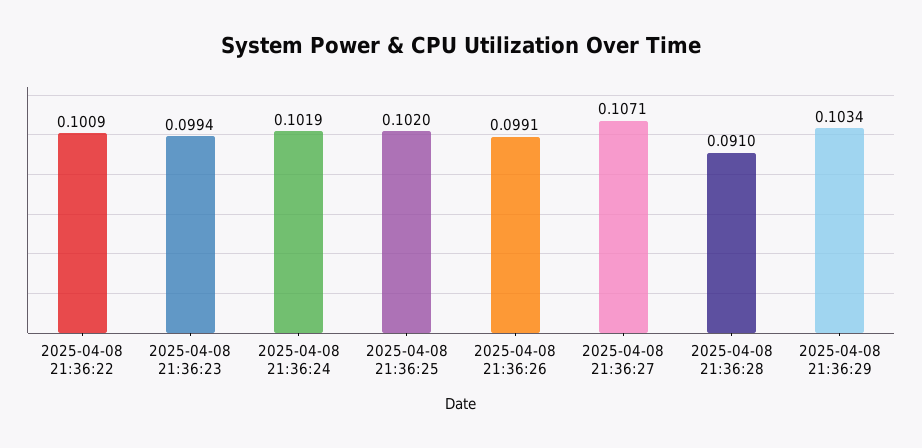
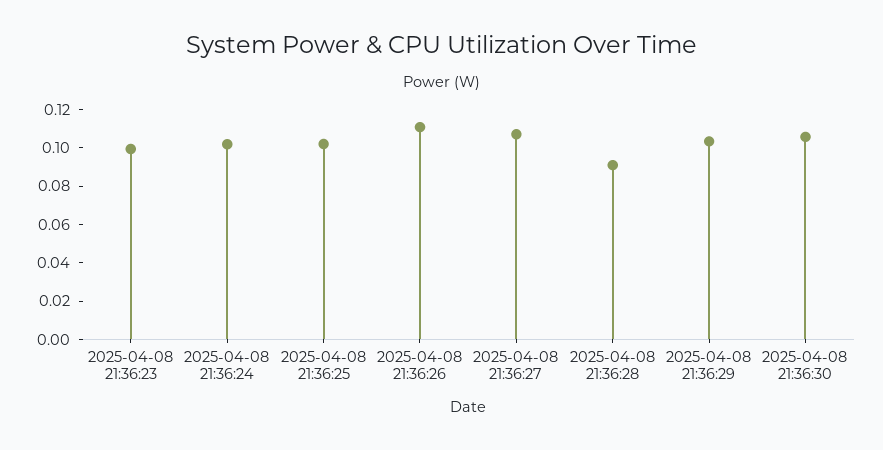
2025-04-08 21:36:22: 0.1009 -> none
2025-04-08 21:36:26: 0.0991 -> 0.11
2025-04-08 21:36:30: none -> 0.105

